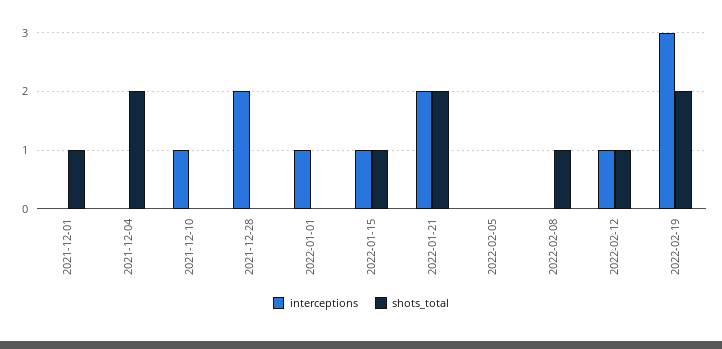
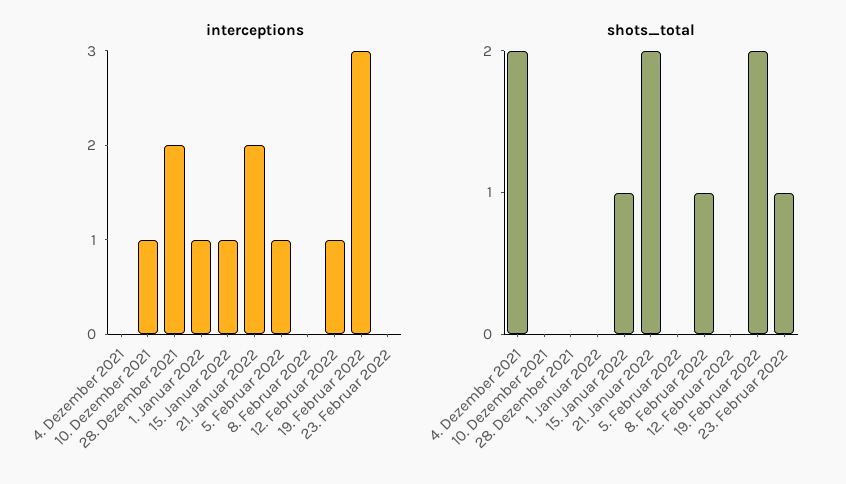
interceptions, 2021-12-01: 0 -> none
shots_total, 2021-12-01: 1 -> none
interceptions, 2022-02-05: 0 -> 1
shots_total, 2022-02-12: 1 -> 0
interceptions, 23. Februar 2022: none -> 0
shots_total, 23. Februar 2022: none -> 1

